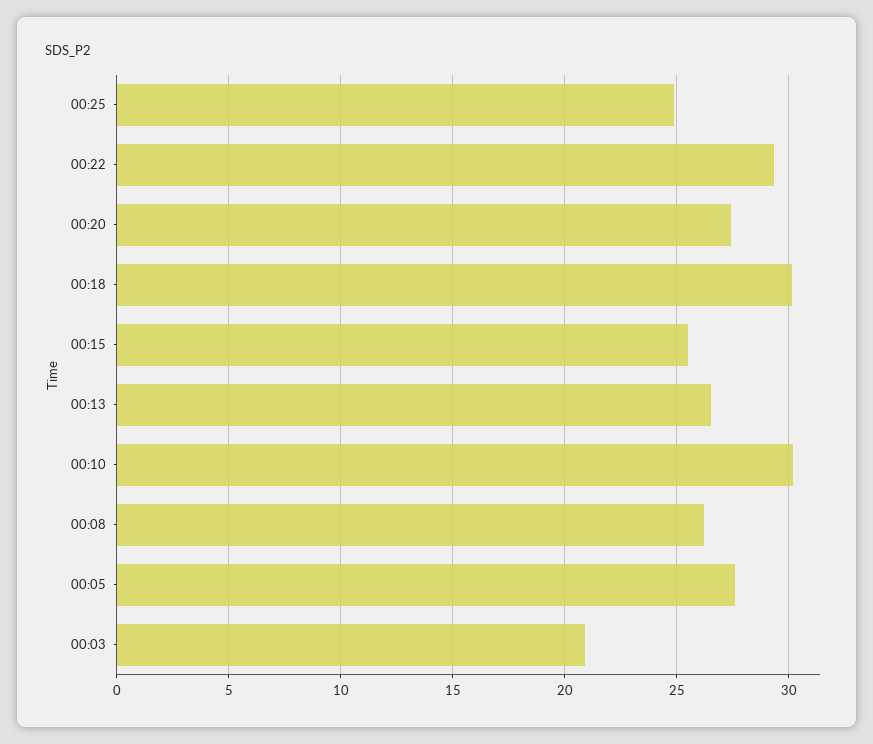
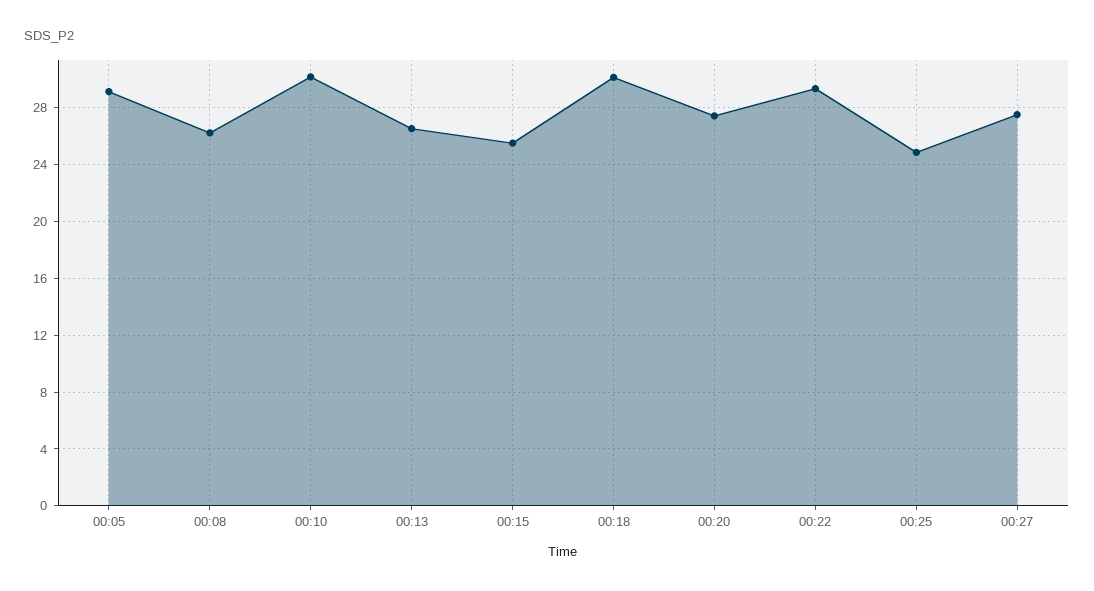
00:05: 27.5 -> 29
00:03: 21 -> none
00:27: none -> 27.5

